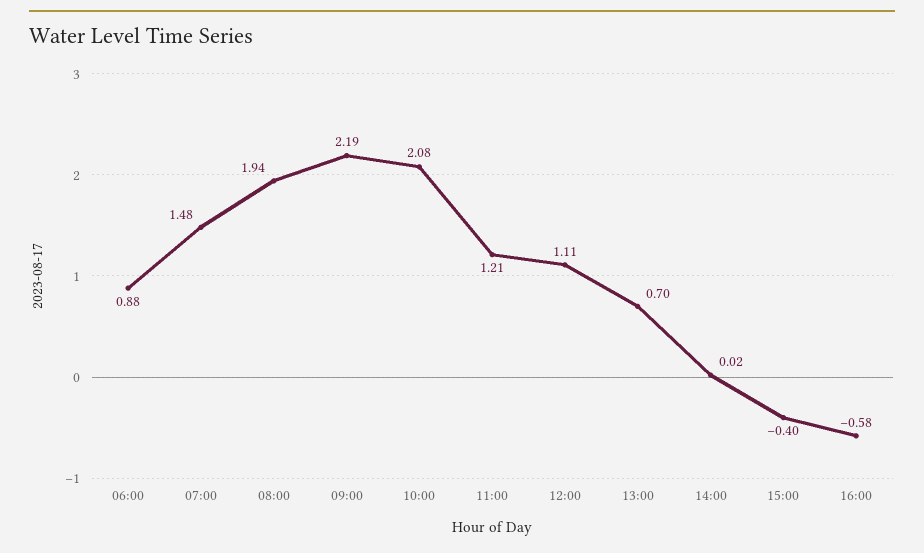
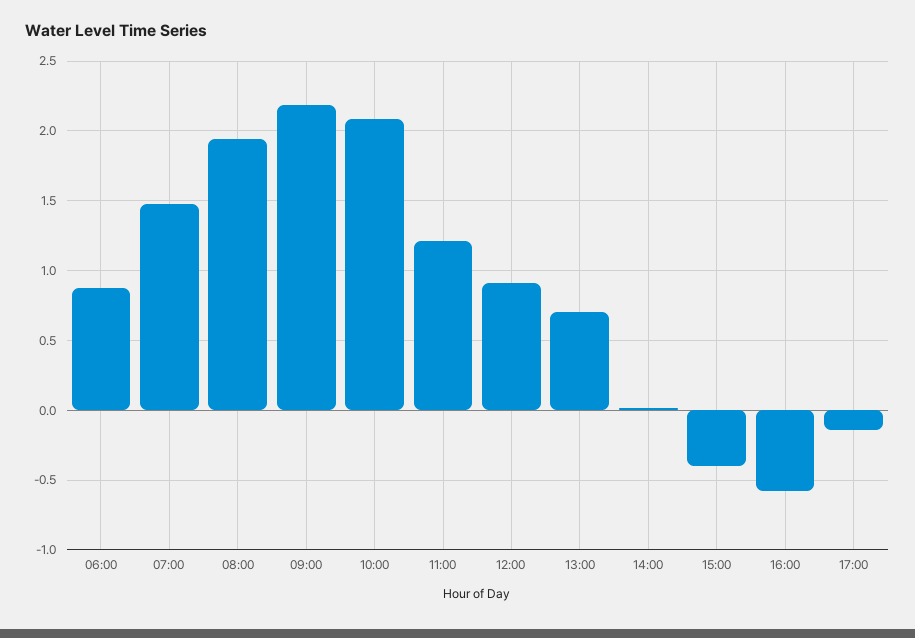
12:00: 1.11 -> 0.9
17:00: none -> -0.15

